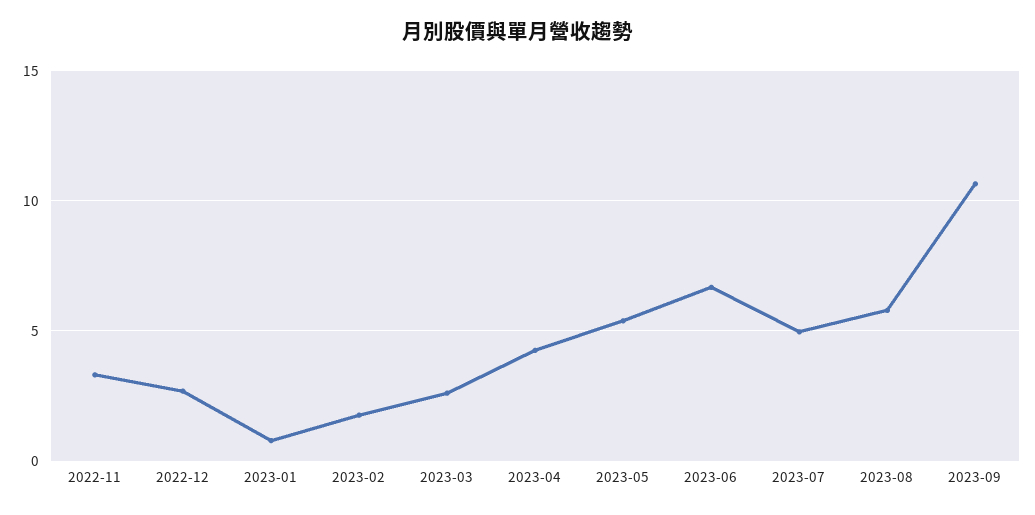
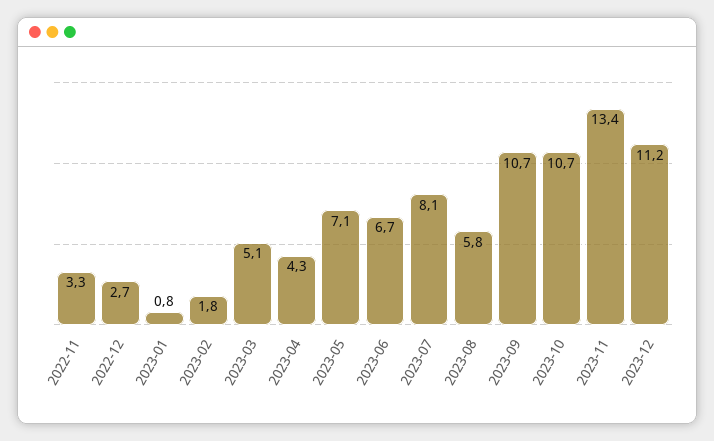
2023-03: 2.5 -> 5.1
2023-05: 5.5 -> 7.1
2023-07: 5 -> 8.1
2023-10: none -> 10.7
2023-11: none -> 13.4
2023-12: none -> 11.2

